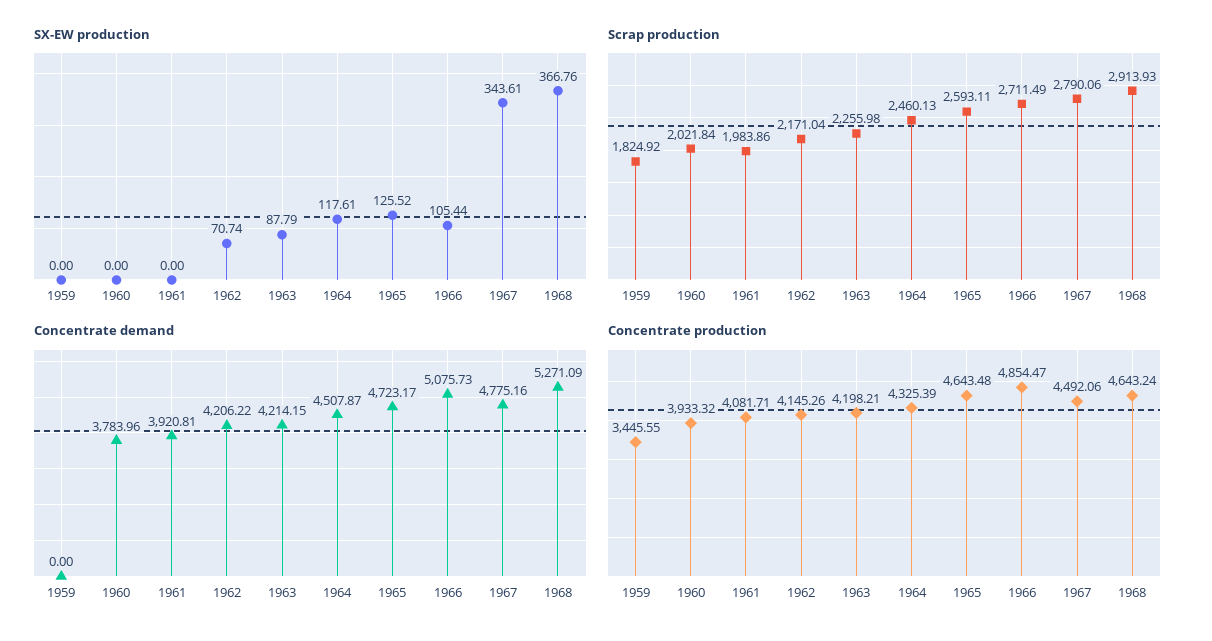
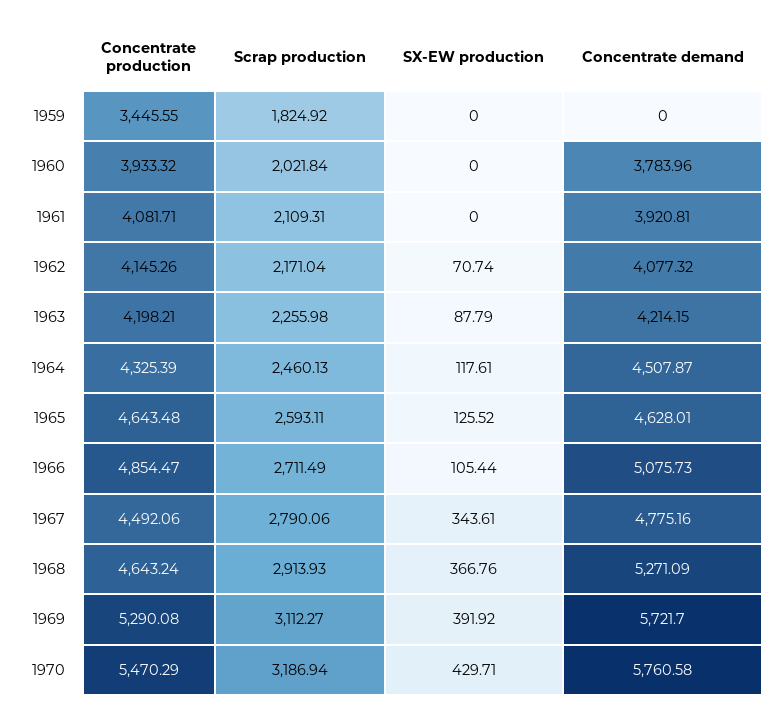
Scrap production, 1961: 1983.86 -> 2109.31
Concentrate demand, 1962: 4206.22 -> 4077.32
Concentrate demand, 1965: 4723.17 -> 4628.01
Concentrate production, 1969: none -> 5290.08
Scrap production, 1969: none -> 3112.27
SX-EW production, 1969: none -> 391.92
Concentrate demand, 1969: none -> 5721.7
Concentrate production, 1970: none -> 5470.29
Scrap production, 1970: none -> 3186.94
SX-EW production, 1970: none -> 429.71
Concentrate demand, 1970: none -> 5760.58

